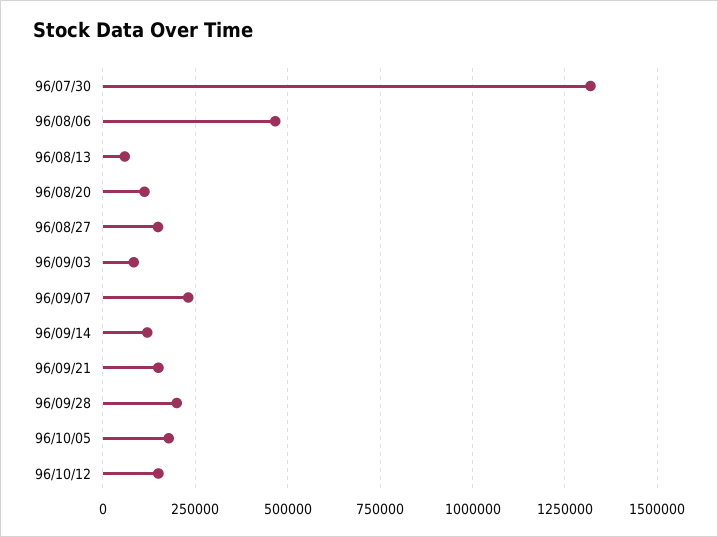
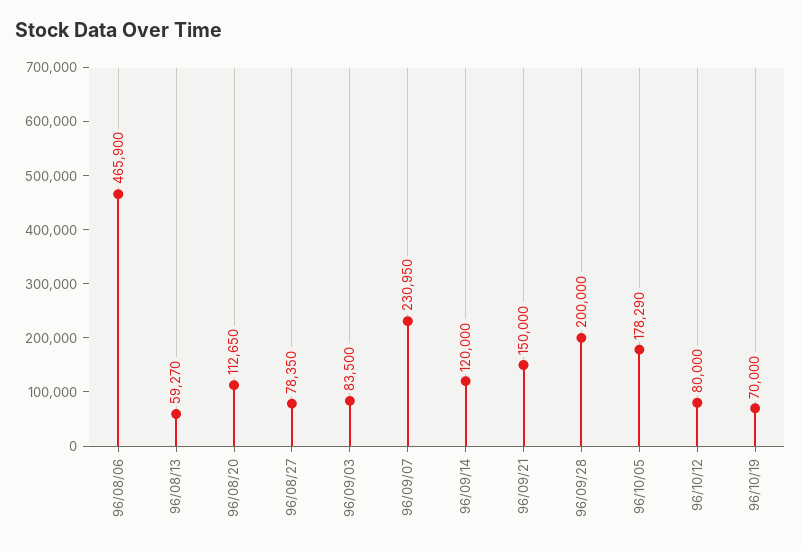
96/07/30: 1325000 -> none
96/08/27: 150000 -> 78350
96/10/12: 150000 -> 80000
96/10/19: none -> 70000

